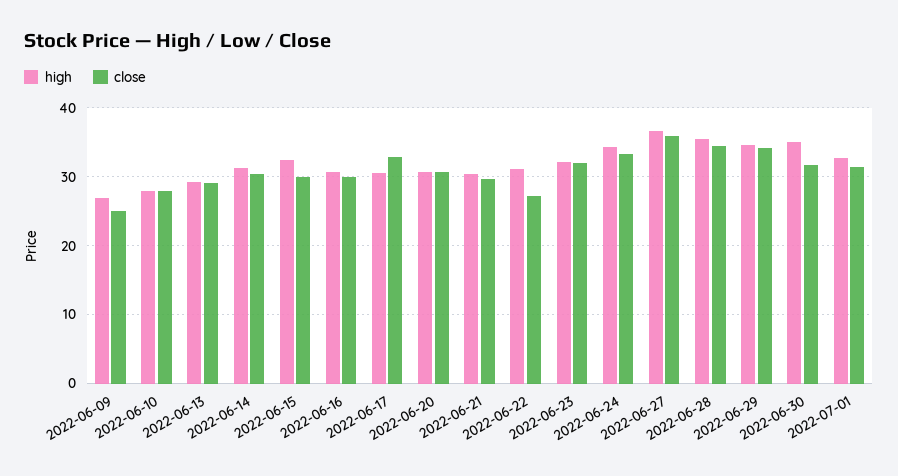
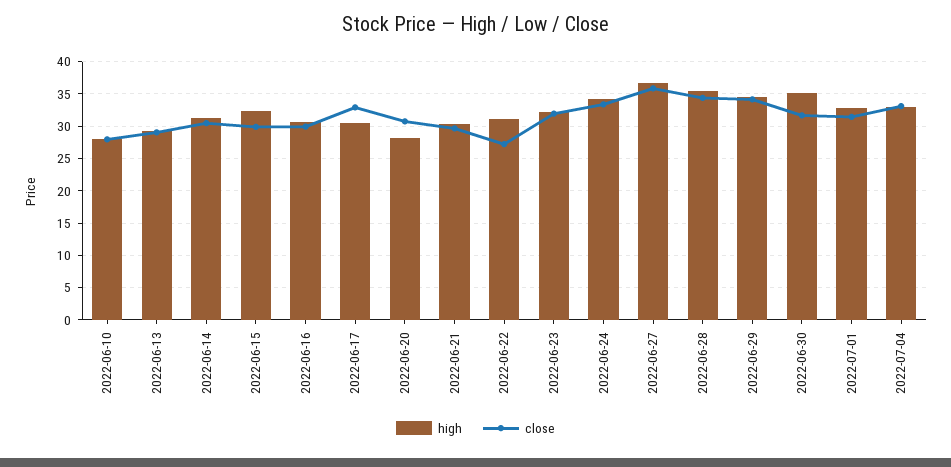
high, 2022-06-09: 27 -> none
close, 2022-06-09: 25 -> none
high, 2022-06-20: 31 -> 28
high, 2022-07-04: none -> 33
close, 2022-07-04: none -> 33

